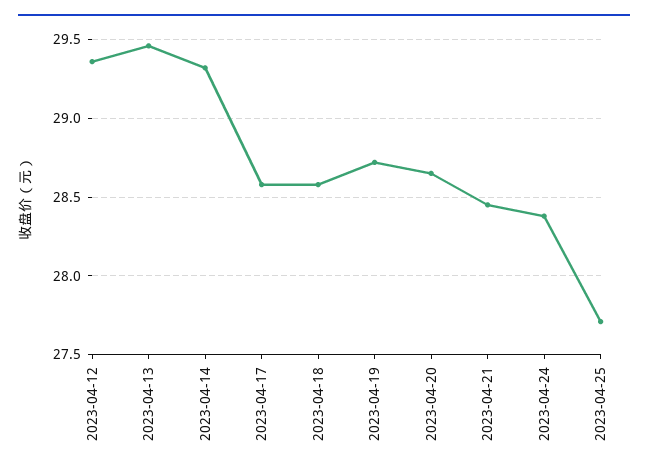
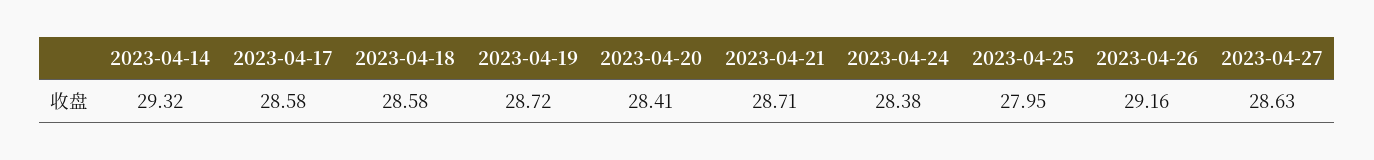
2023-04-12: 29.35 -> none
2023-04-13: 29.45 -> none
2023-04-20: 28.65 -> 28.41
2023-04-21: 28.45 -> 28.71
2023-04-25: 27.7 -> 27.95
2023-04-26: none -> 29.16
2023-04-27: none -> 28.63

